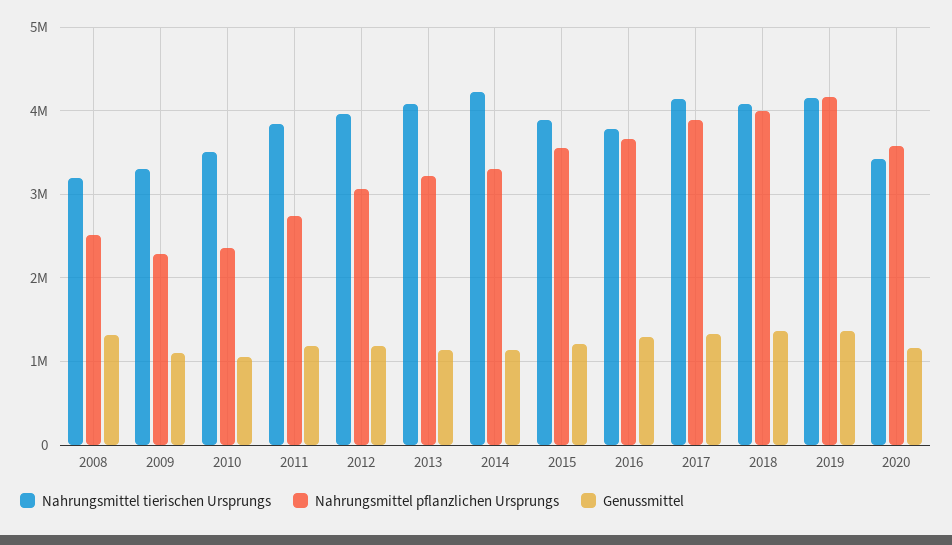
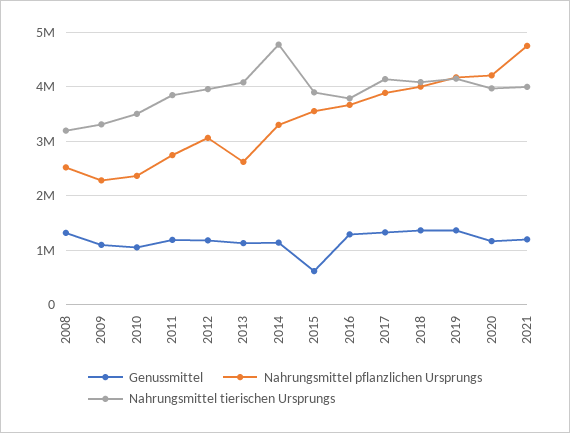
Nahrungsmittel pflanzlichen Ursprungs, 2013: 3200000 -> 2600000
Nahrungsmittel tierischen Ursprungs, 2014: 4200000 -> 4800000
Genussmittel, 2015: 1200000 -> 600000
Nahrungsmittel tierischen Ursprungs, 2020: 3400000 -> 4000000
Nahrungsmittel pflanzlichen Ursprungs, 2020: 3600000 -> 4200000
Genussmittel, 2021: none -> 1200000
Nahrungsmittel pflanzlichen Ursprungs, 2021: none -> 4800000
Nahrungsmittel tierischen Ursprungs, 2021: none -> 4000000

